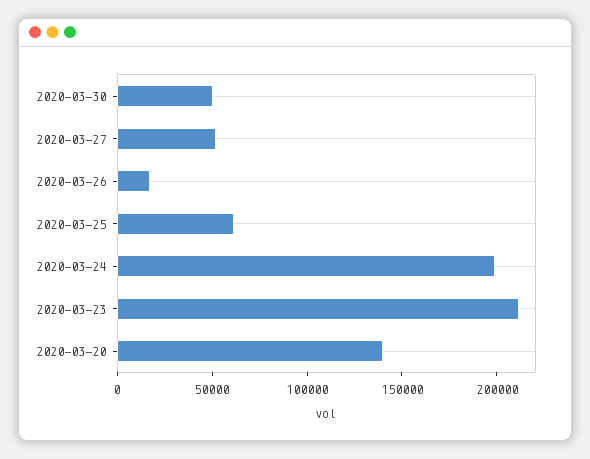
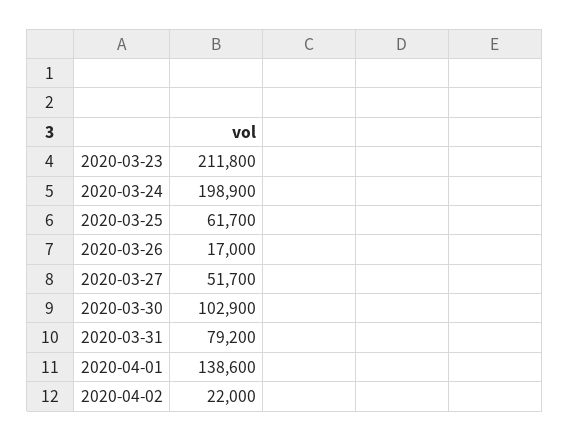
2020-03-30: 50000 -> 102900
2020-03-20: 140000 -> none
2020-03-31: none -> 79200
2020-04-01: none -> 138600
2020-04-02: none -> 22000

